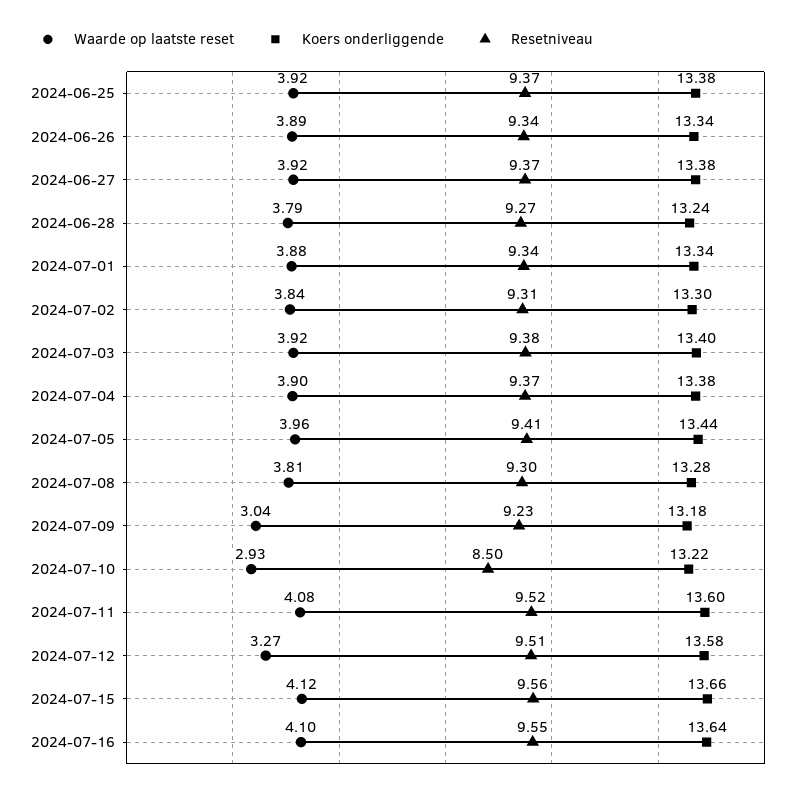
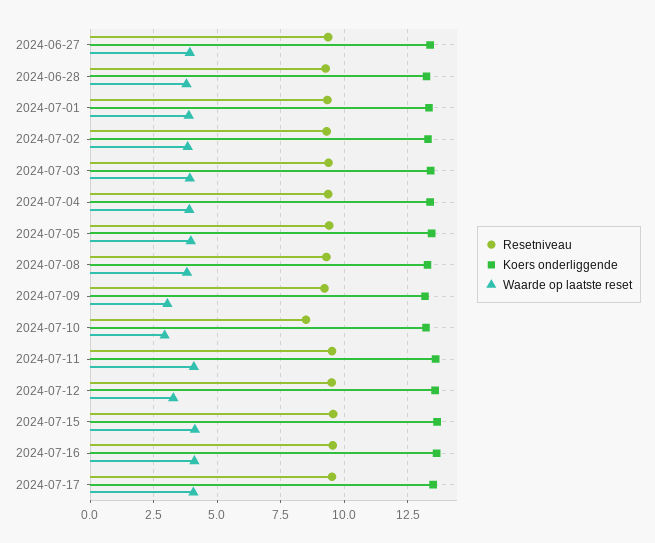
Waarde op laatste reset, 2024-06-25: 3.92 -> none
Koers onderliggende, 2024-06-25: 13.38 -> none
Resetniveau, 2024-06-25: 9.37 -> none
Waarde op laatste reset, 2024-06-26: 3.89 -> none
Koers onderliggende, 2024-06-26: 13.34 -> none
Resetniveau, 2024-06-26: 9.34 -> none
Resetniveau, 2024-07-17: none -> 9.5
Koers onderliggende, 2024-07-17: none -> 13.5
Waarde op laatste reset, 2024-07-17: none -> 4

